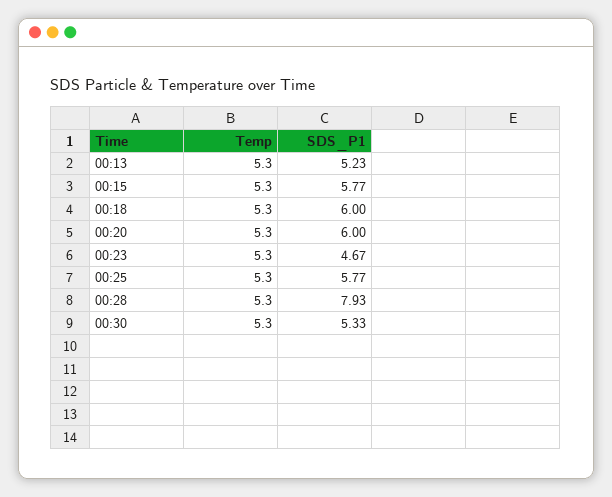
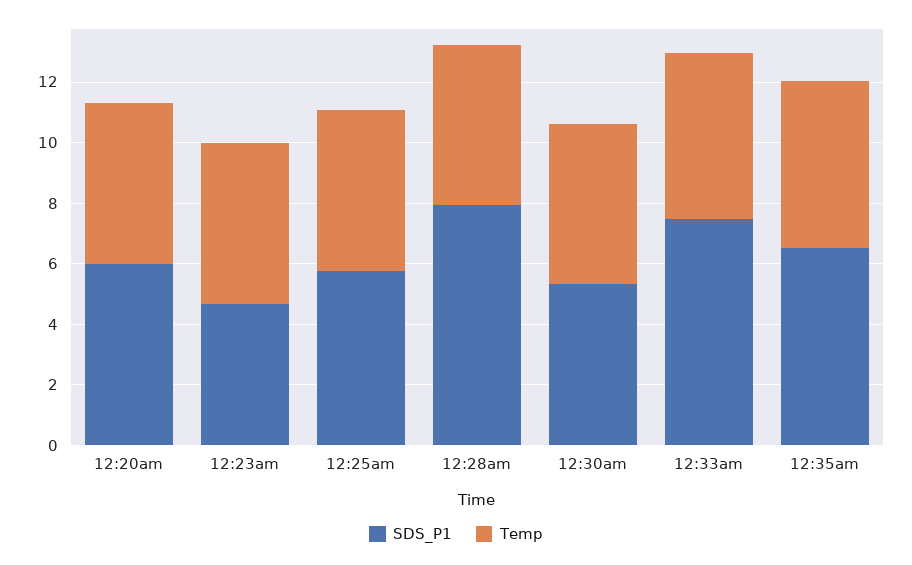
Temp, 00:13: 5.3 -> none
SDS_P1, 00:13: 5.23 -> none
Temp, 00:15: 5.3 -> none
SDS_P1, 00:15: 5.77 -> none
Temp, 00:18: 5.3 -> none
SDS_P1, 00:18: 6 -> none
SDS_P1, 12:33am: none -> 7.5
Temp, 12:33am: none -> 5.5
SDS_P1, 12:35am: none -> 6.5
Temp, 12:35am: none -> 5.5

